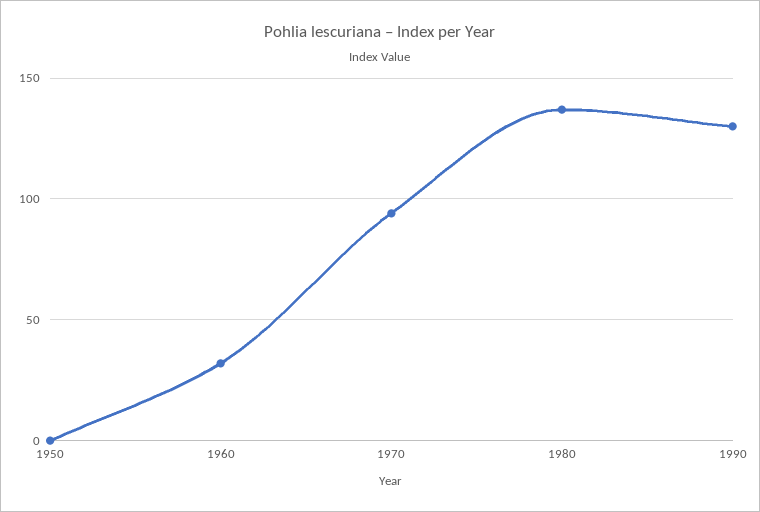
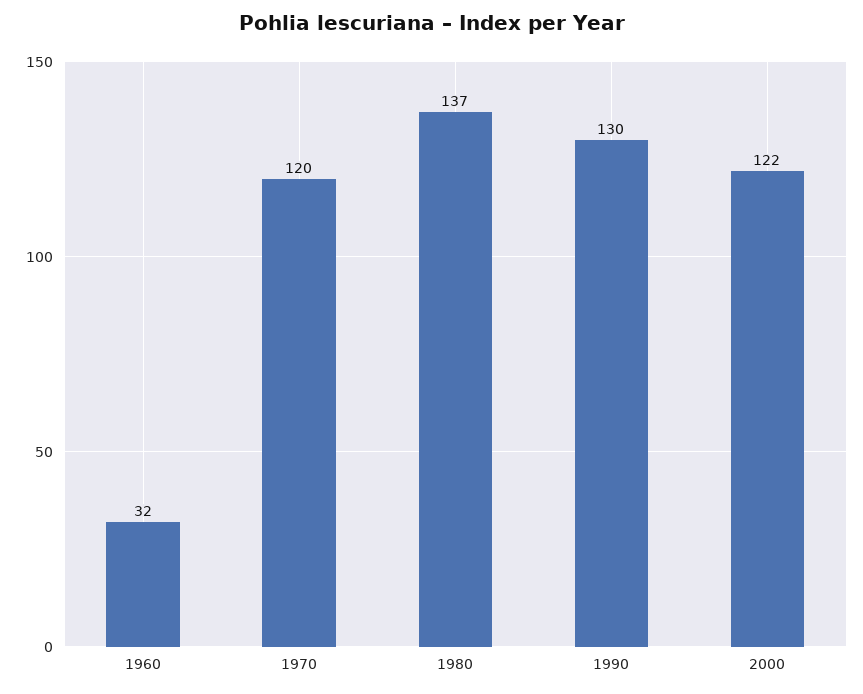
1950: 0 -> none
1970: 95 -> 120
2000: none -> 122

